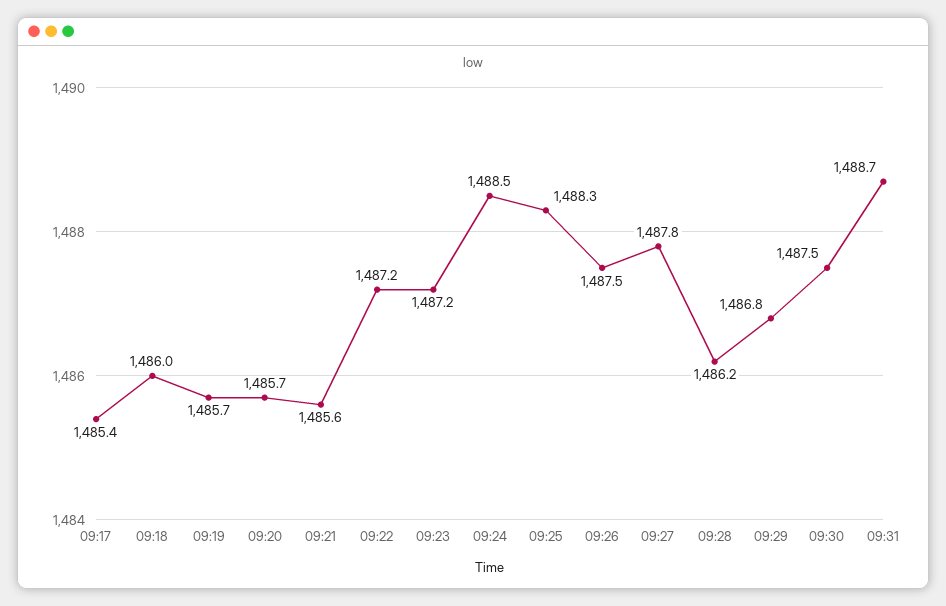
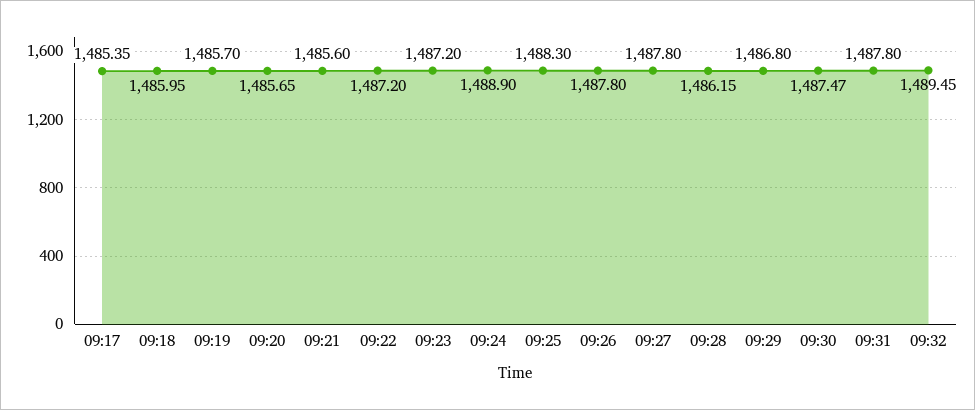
09:24: 1488.5 -> 1488.9
09:26: 1487.5 -> 1487.8
09:31: 1488.7 -> 1487.8
09:32: none -> 1489.45

